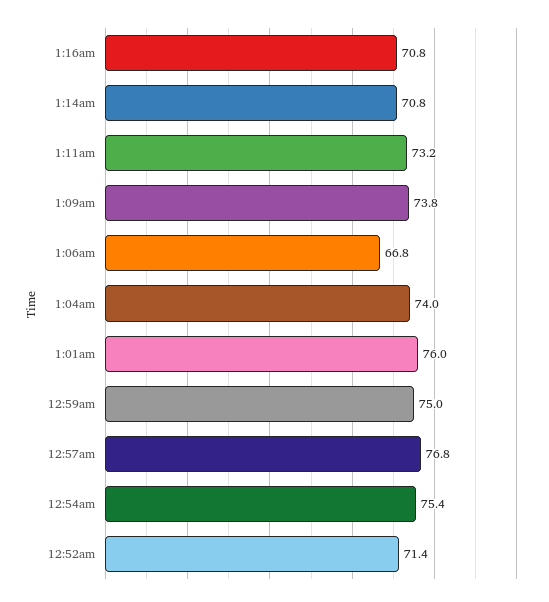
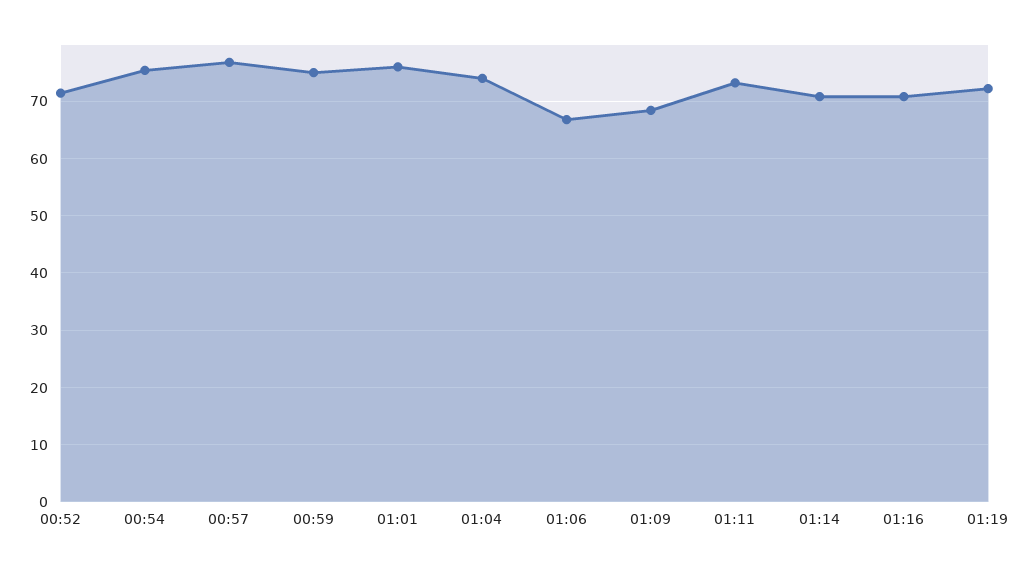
1:09am: 73.8 -> 68
01:19: none -> 72

